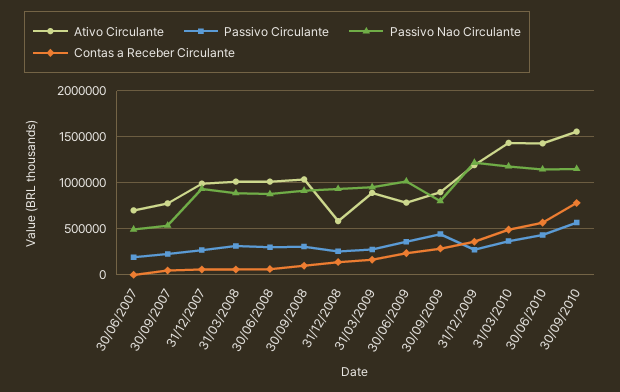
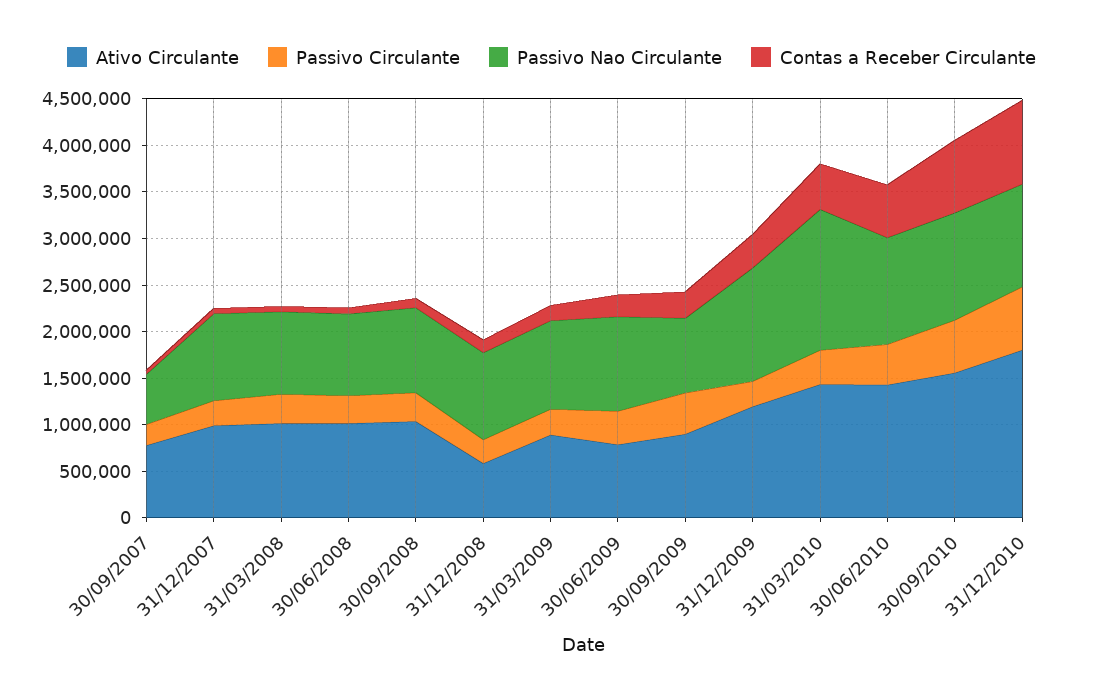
Ativo Circulante, 30/06/2007: 700000 -> none
Passivo Circulante, 30/06/2007: 200000 -> none
Passivo Nao Circulante, 30/06/2007: 500000 -> none
Contas a Receber Circulante, 30/06/2007: 0 -> none
Passivo Nao Circulante, 31/03/2010: 1200000 -> 1500000
Ativo Circulante, 31/12/2010: none -> 1800000
Passivo Circulante, 31/12/2010: none -> 700000
Passivo Nao Circulante, 31/12/2010: none -> 1100000
Contas a Receber Circulante, 31/12/2010: none -> 900000

